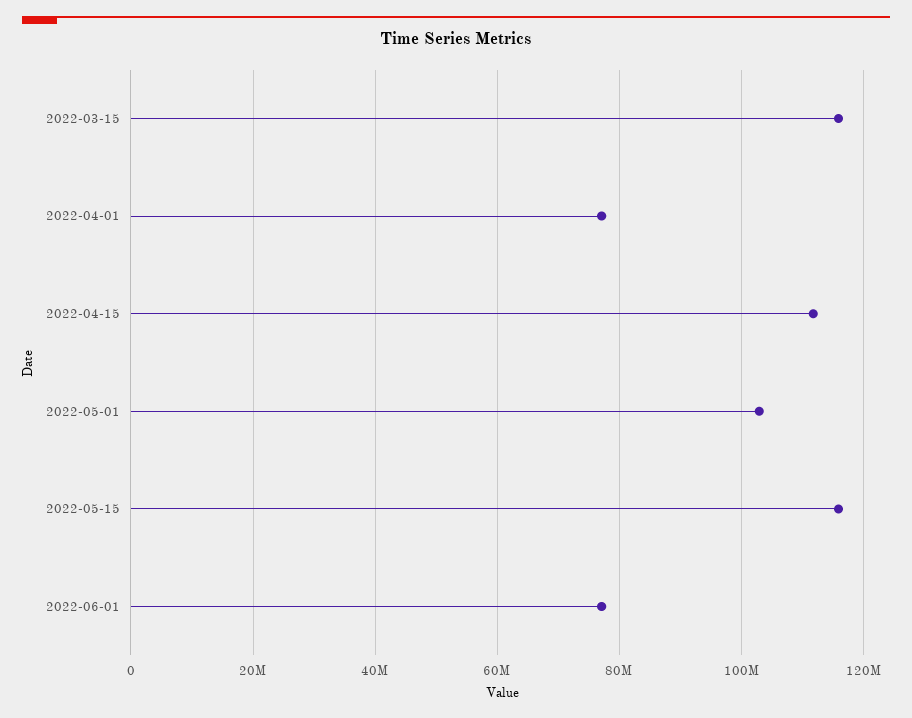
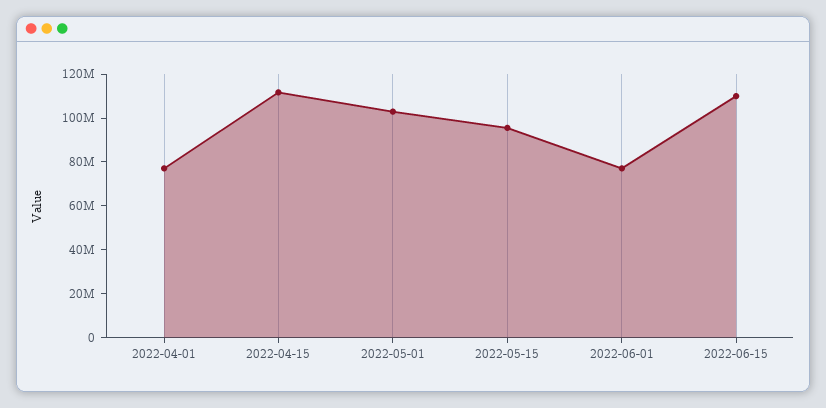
2022-03-15: 116000000 -> none
2022-05-15: 116000000 -> 95000000
2022-06-15: none -> 110000000

